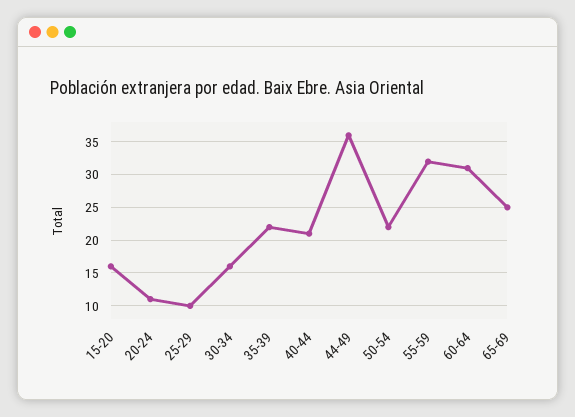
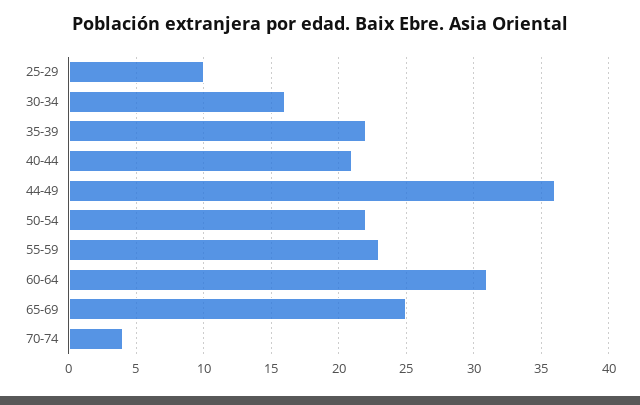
15-20: 16 -> none
20-24: 11 -> none
55-59: 32 -> 23
70-74: none -> 4

